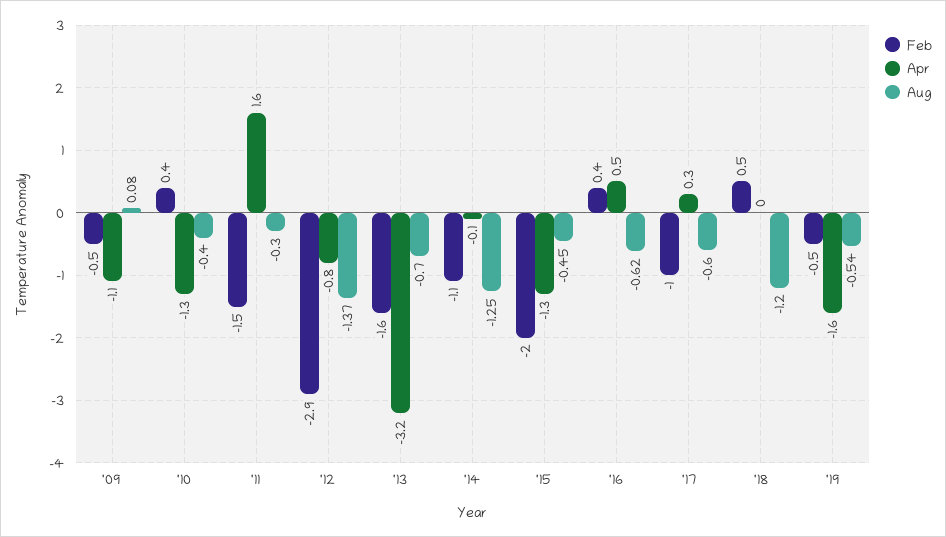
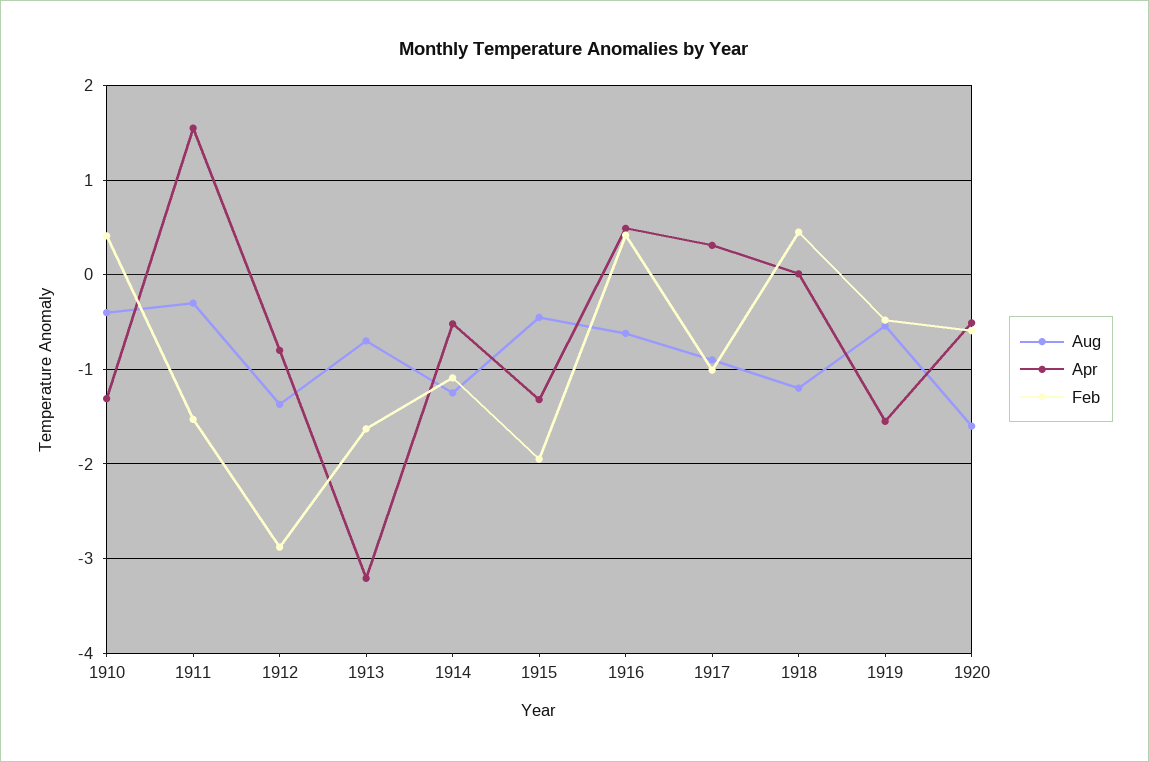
Feb, '09: -0.5 -> none
Apr, '09: -1.1 -> none
Aug, '09: 0.08 -> none
Apr, '14: -0.1 -> -0.5
Aug, '17: -0.6 -> -0.9
Aug, 1920: none -> -1.6
Apr, 1920: none -> -0.5
Feb, 1920: none -> -0.6

